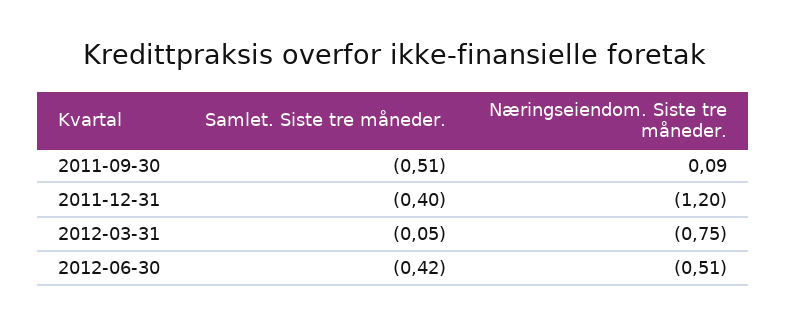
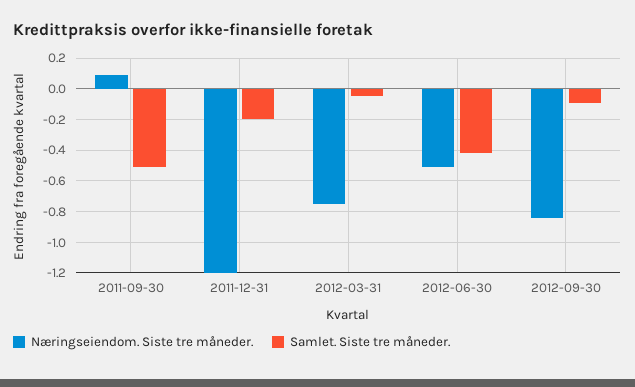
Samlet. Siste tre måneder., 2011-12-31: -0.4 -> -0.2
Næringseiendom. Siste tre måneder., 2012-09-30: none -> -0.85
Samlet. Siste tre måneder., 2012-09-30: none -> -0.1

